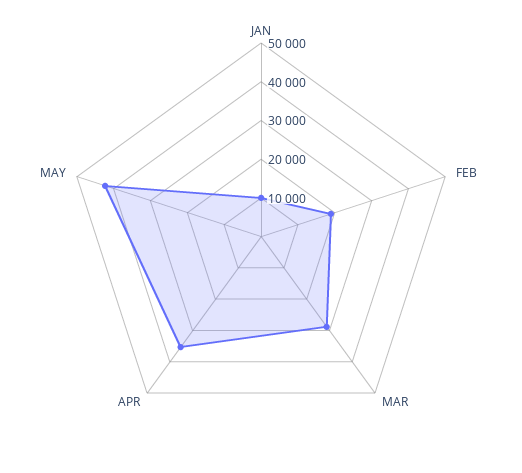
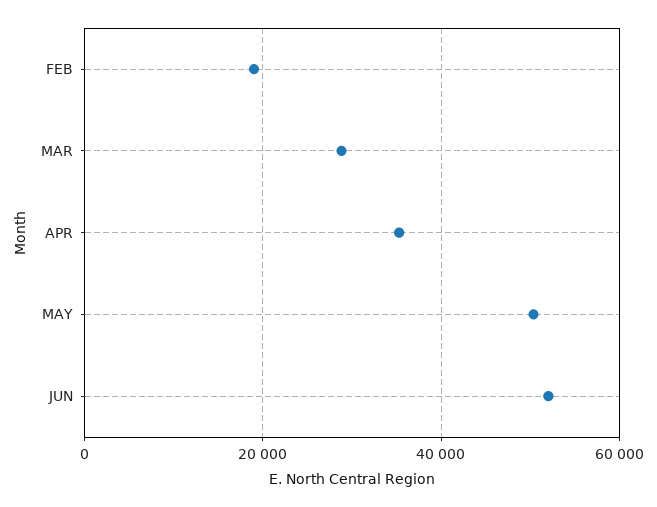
JAN: 10000 -> none
MAY: 42500 -> 50000
JUN: none -> 52000

